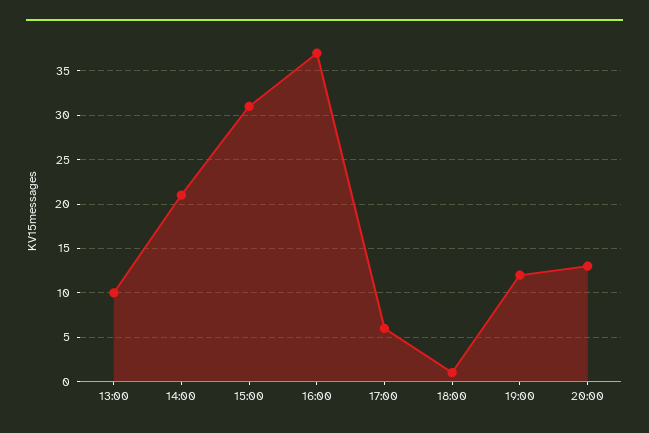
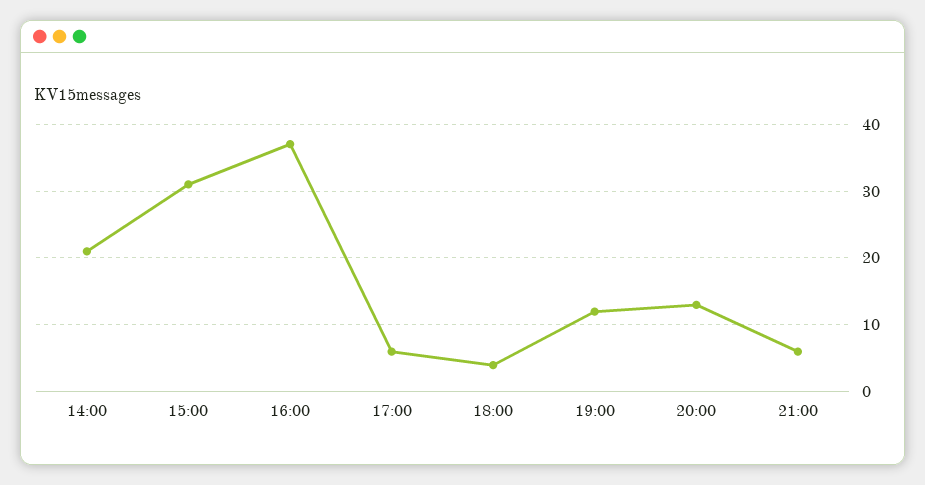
13:00: 10 -> none
18:00: 1 -> 4
21:00: none -> 6

